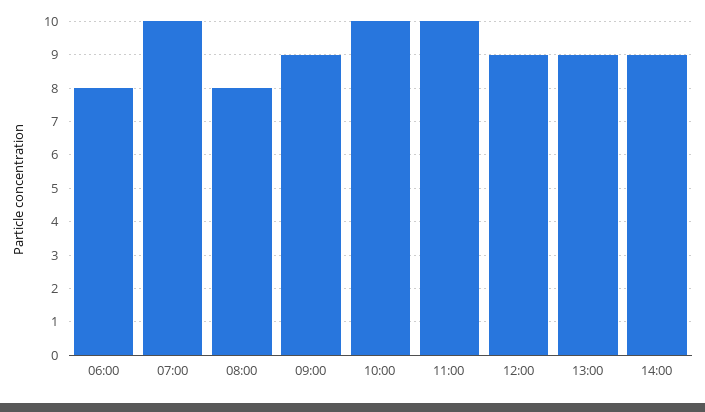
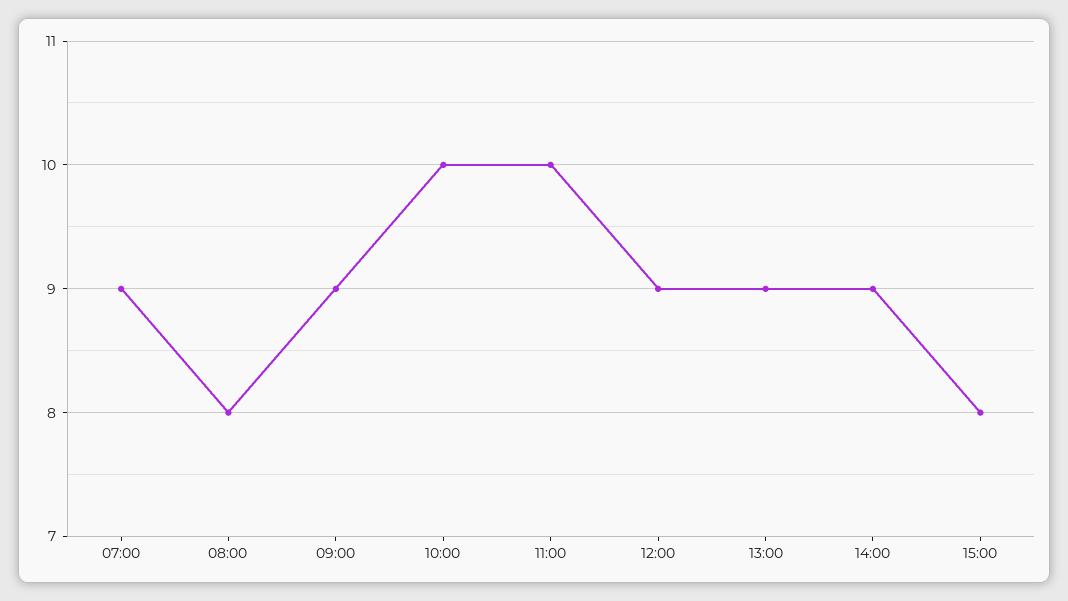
06:00: 8 -> none
07:00: 10 -> 9
15:00: none -> 8

